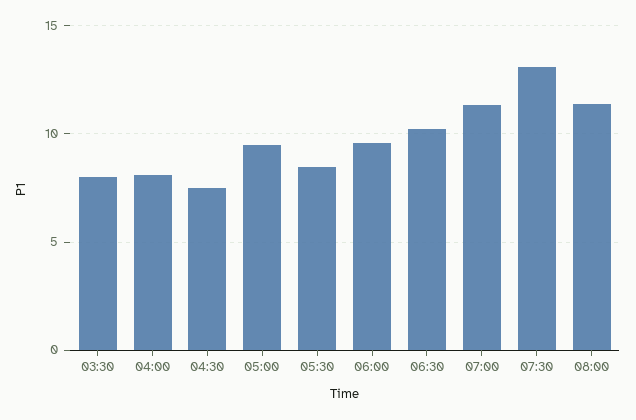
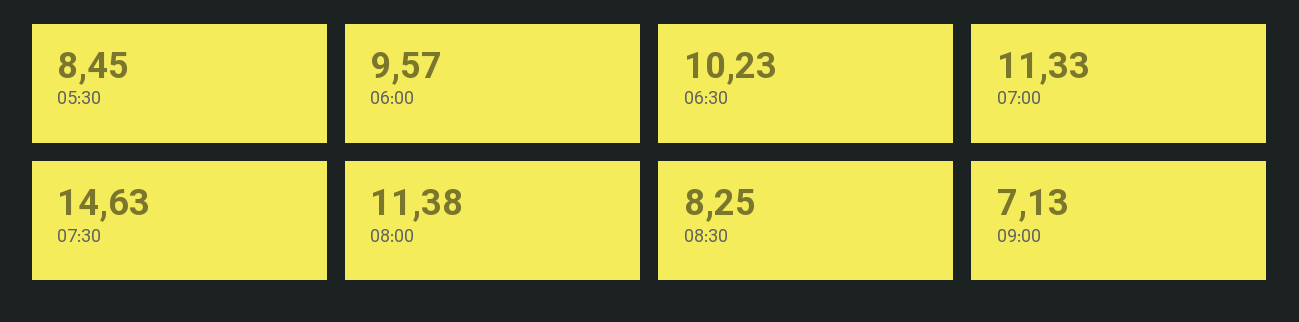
03:30: 8 -> none
04:00: 8 -> none
04:30: 7.5 -> none
05:00: 9.5 -> none
07:30: 13 -> 14.63
08:30: none -> 8.25
09:00: none -> 7.13

